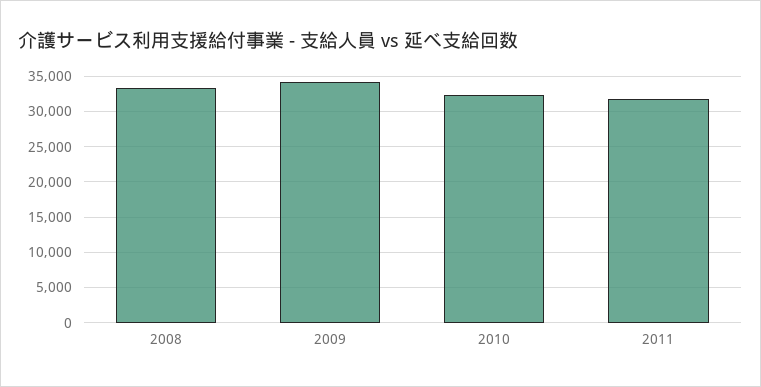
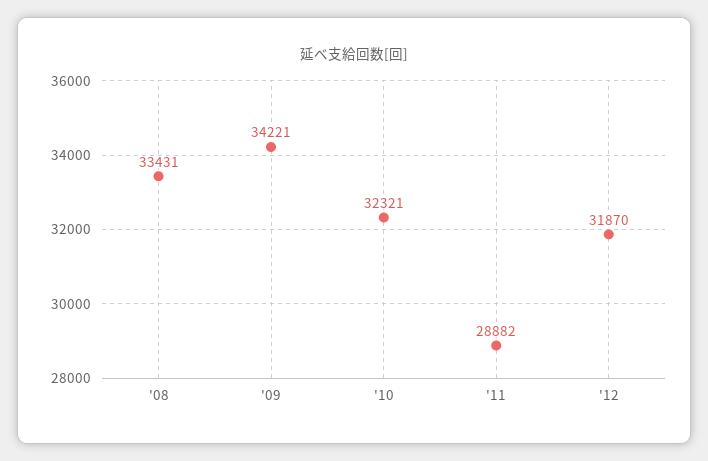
2011: 32000 -> 28882
'12: none -> 31870

